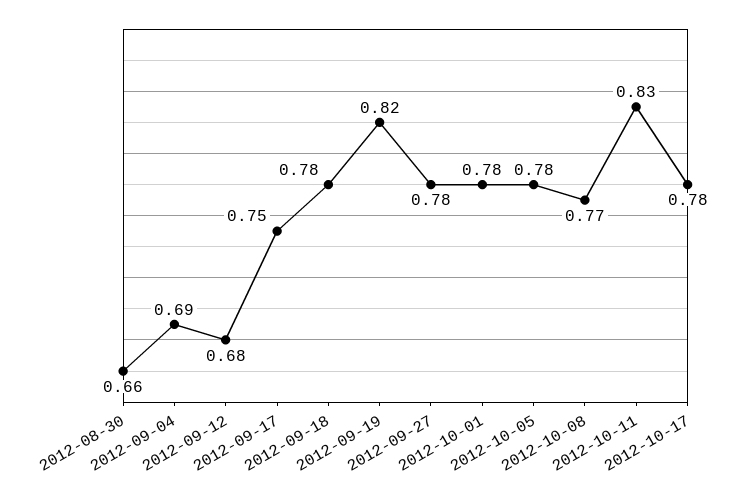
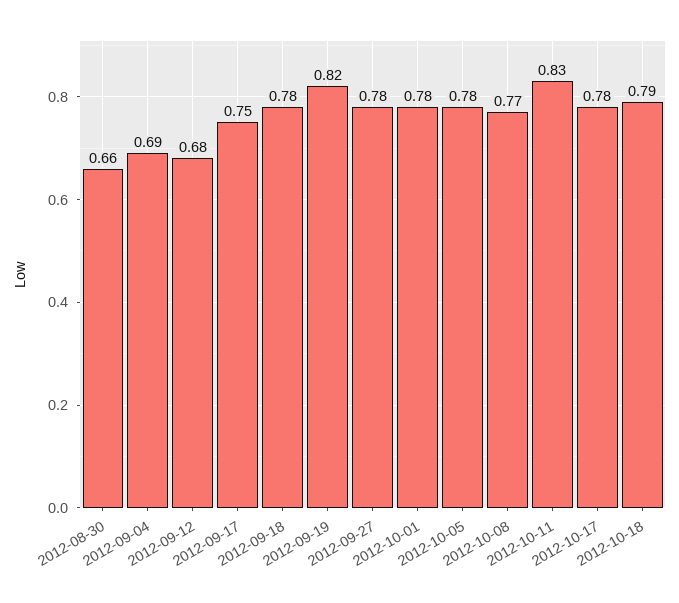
2012-10-18: none -> 0.79

